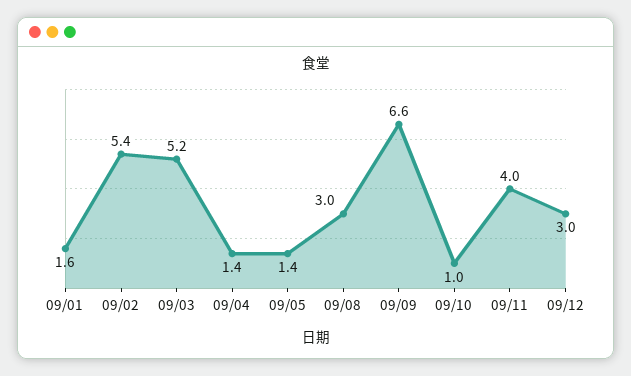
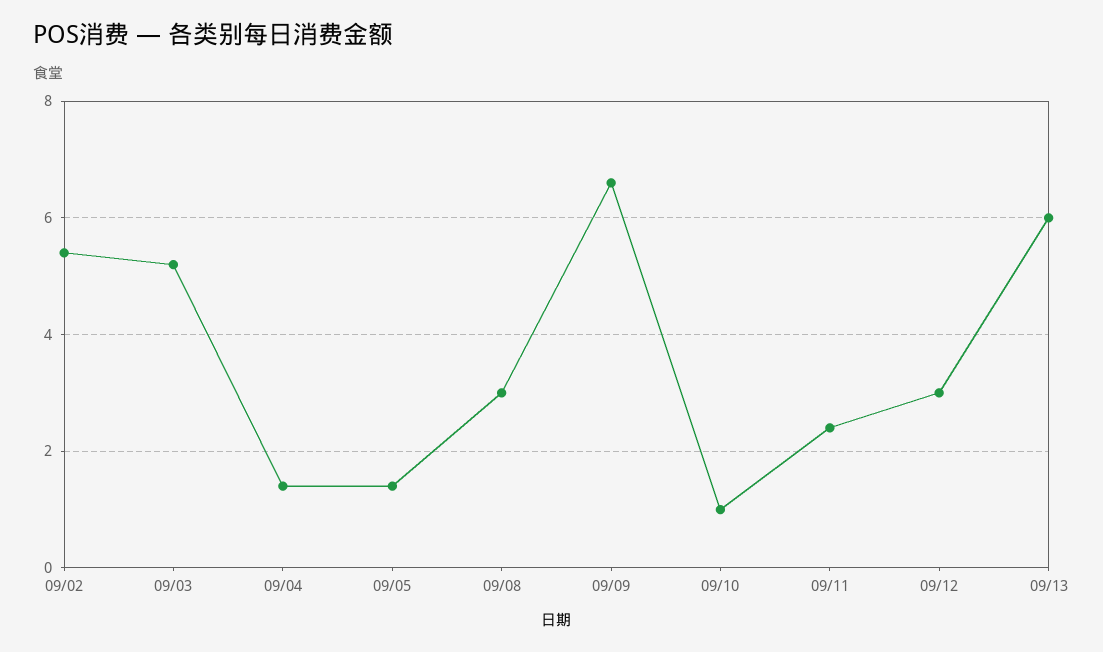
09/01: 1.6 -> none
09/11: 4 -> 2.5
09/13: none -> 6

